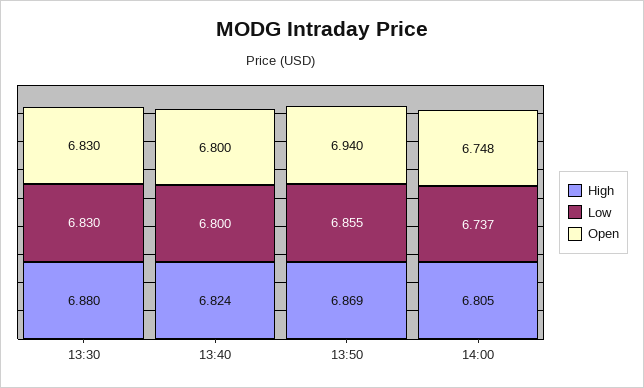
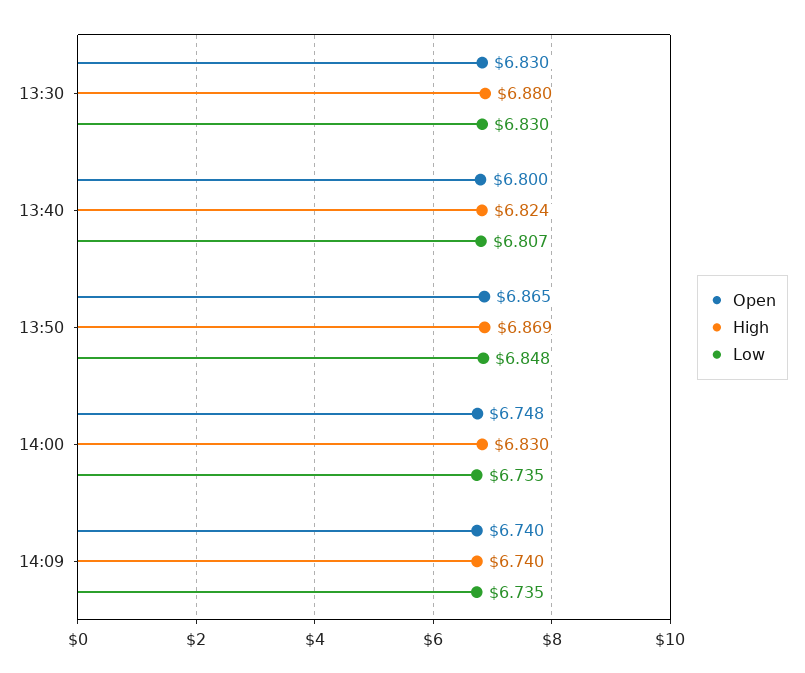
Low, 13:40: 6.8 -> 6.807
Low, 13:50: 6.855 -> 6.848
Open, 13:50: 6.94 -> 6.865
High, 14:00: 6.805 -> 6.83
Low, 14:00: 6.737 -> 6.735
Open, 14:09: none -> 6.74
High, 14:09: none -> 6.74
Low, 14:09: none -> 6.735

